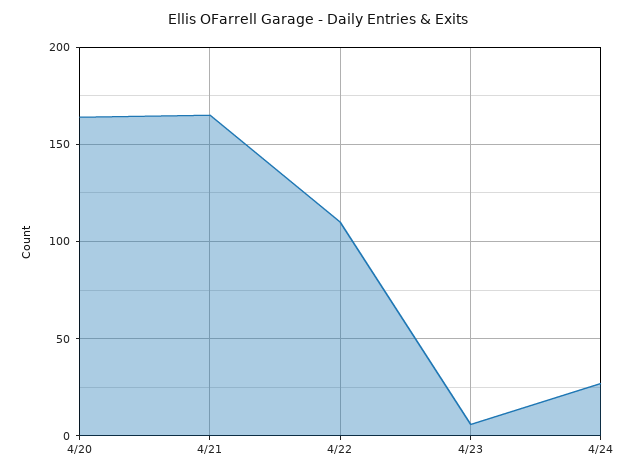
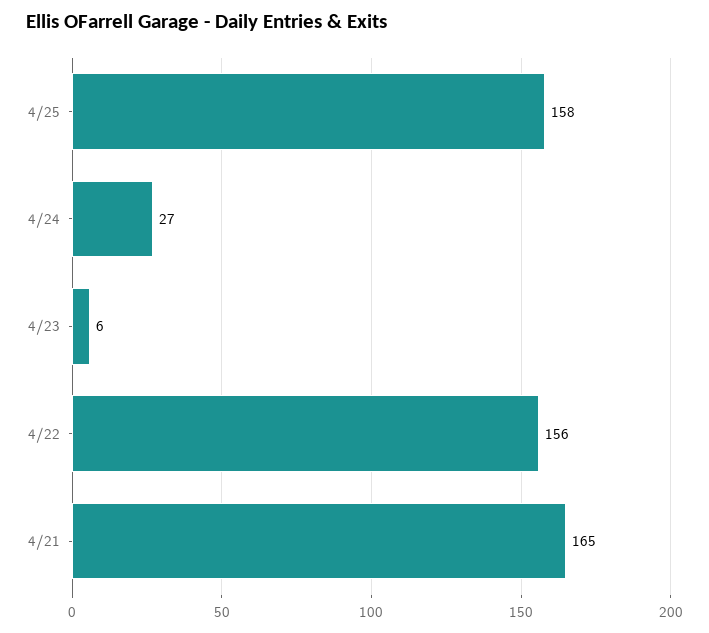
4/20: 165 -> none
4/22: 110 -> 156
4/25: none -> 158

